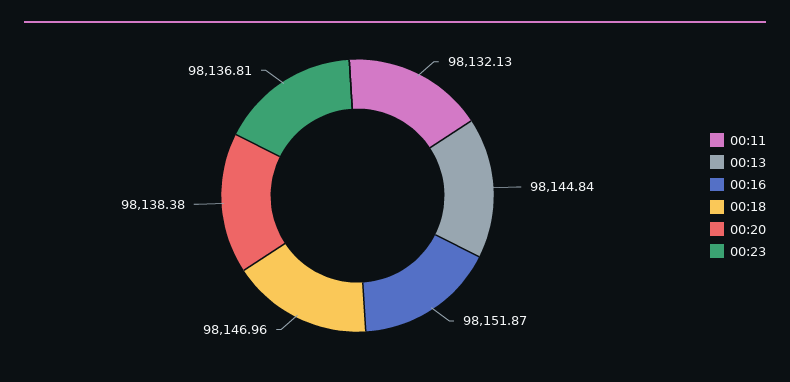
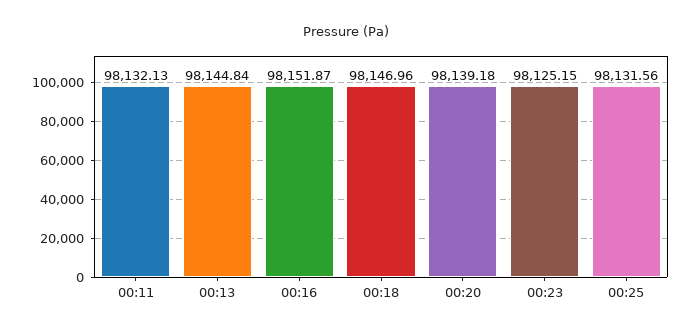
00:20: 98138.38 -> 98139.18
00:23: 98136.81 -> 98125.15
00:25: none -> 98131.56

